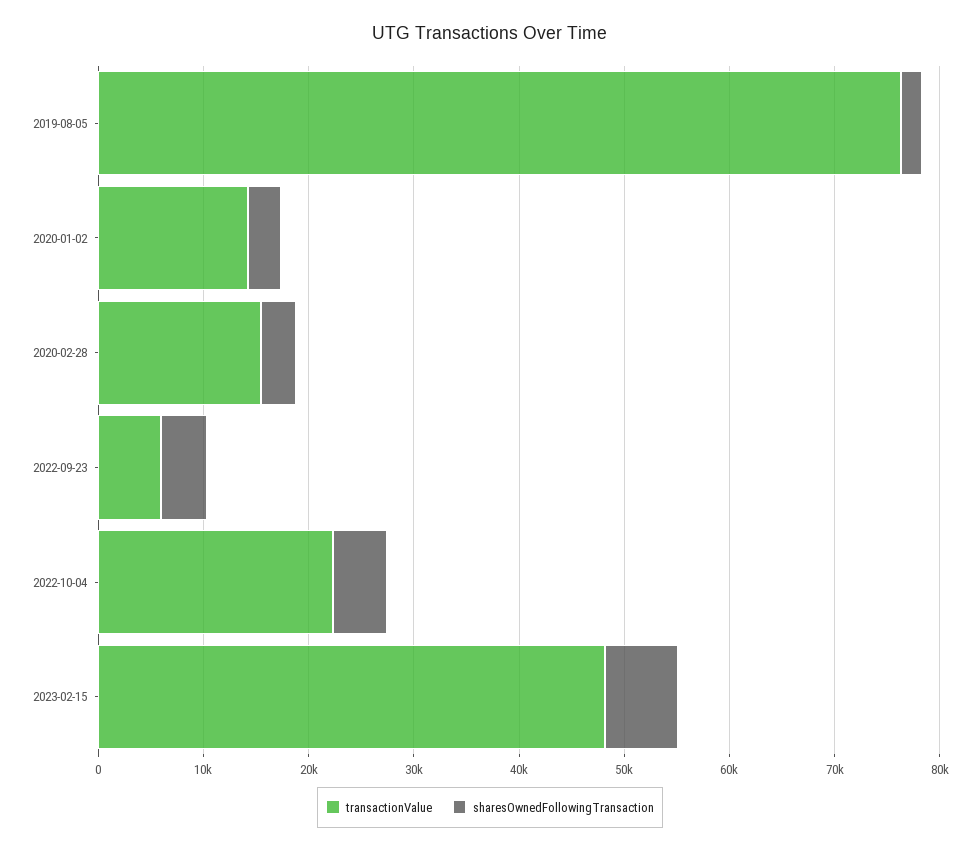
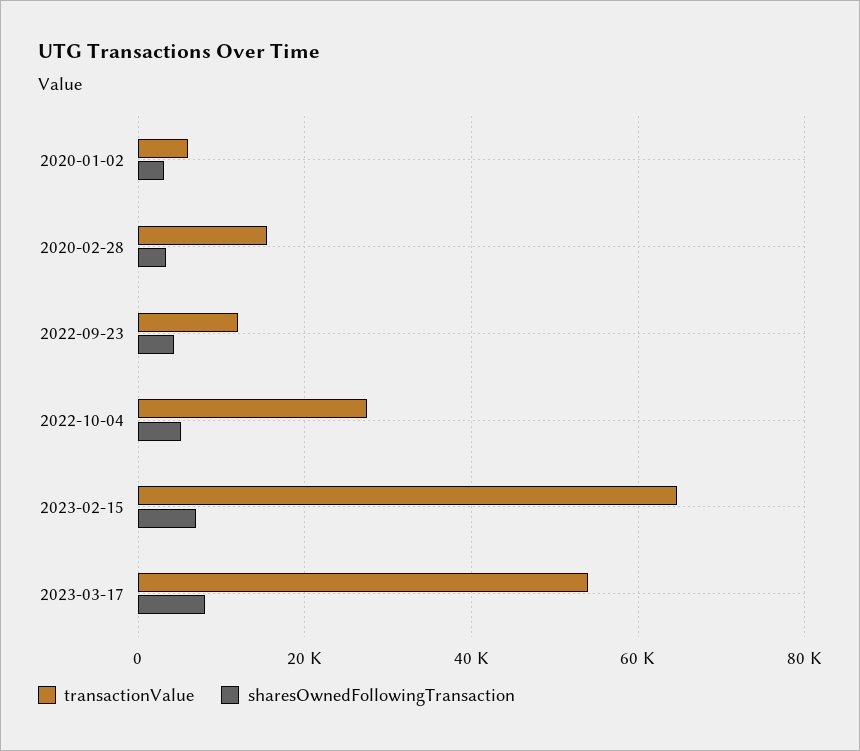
transactionValue, 2019-08-05: 76000 -> none
sharesOwnedFollowingTransaction, 2019-08-05: 2000 -> none
transactionValue, 2020-01-02: 14000 -> 6000
transactionValue, 2022-09-23: 6000 -> 12000
transactionValue, 2022-10-04: 22000 -> 28000
transactionValue, 2023-02-15: 48000 -> 64000
transactionValue, 2023-03-17: none -> 54000
sharesOwnedFollowingTransaction, 2023-03-17: none -> 8000

